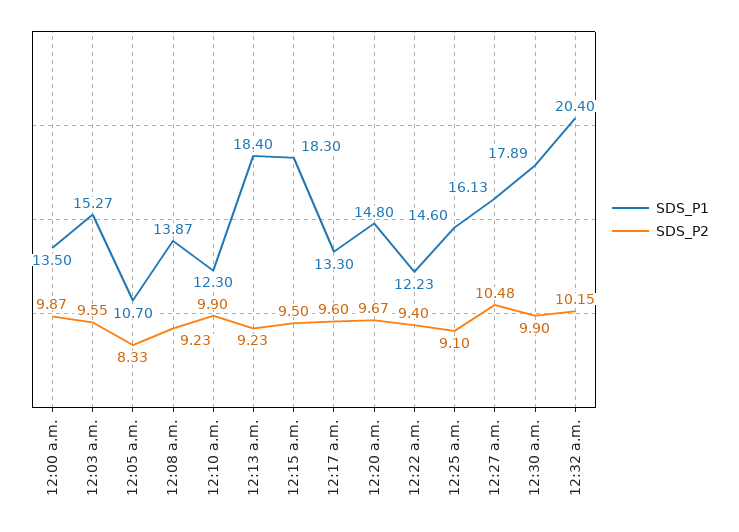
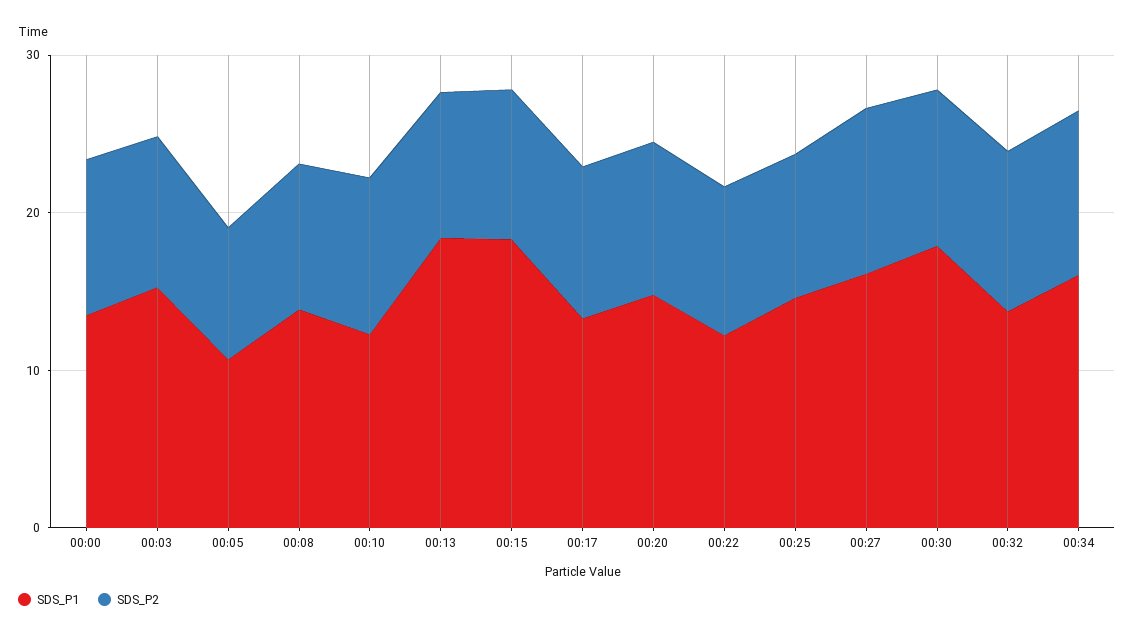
SDS_P1, 12:32 a.m.: 20.4 -> 14
SDS_P1, 00:34: none -> 16
SDS_P2, 00:34: none -> 10

